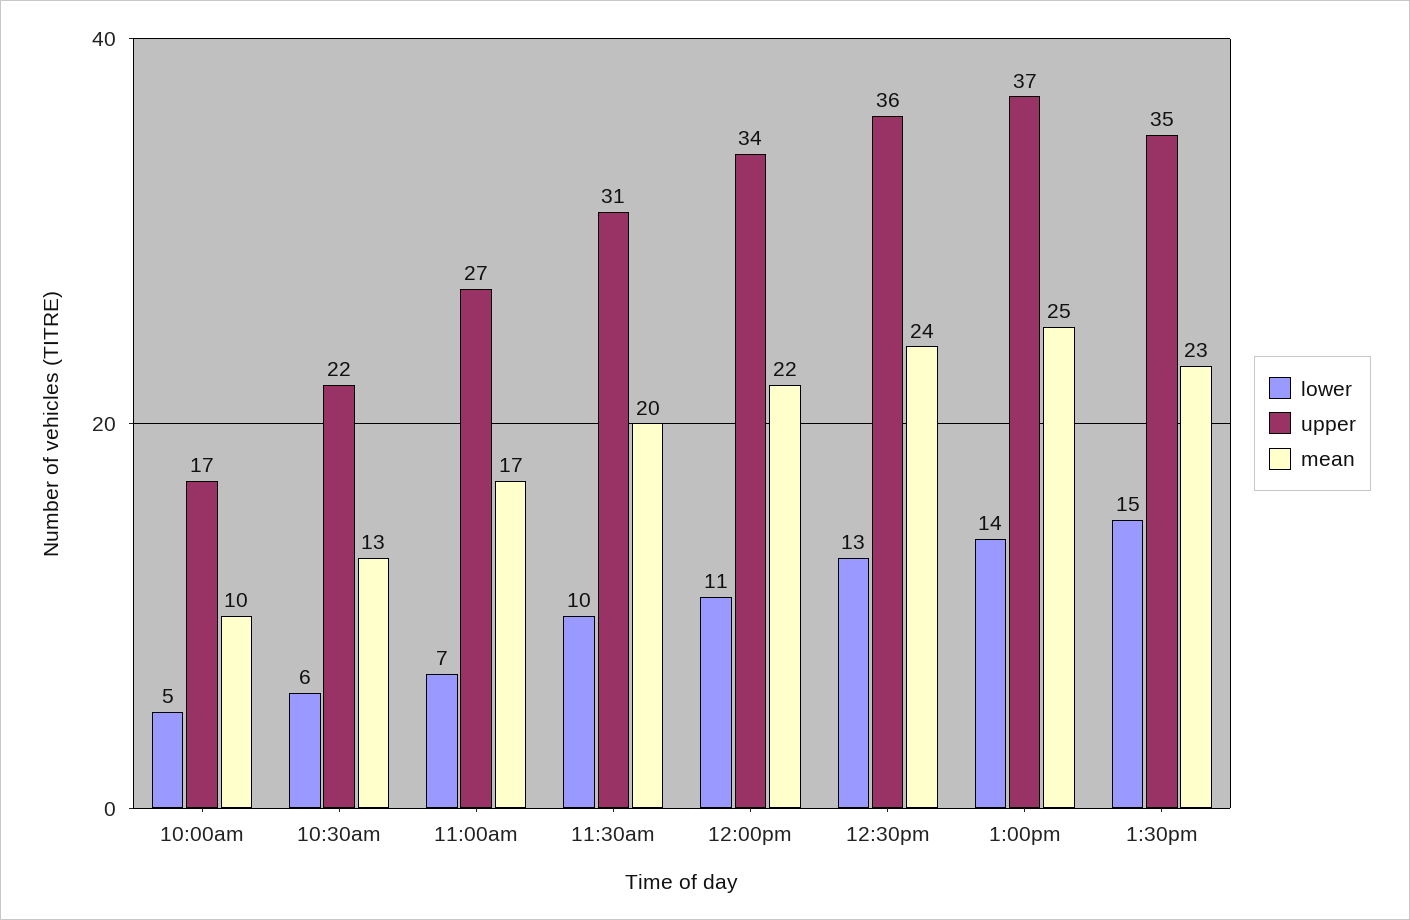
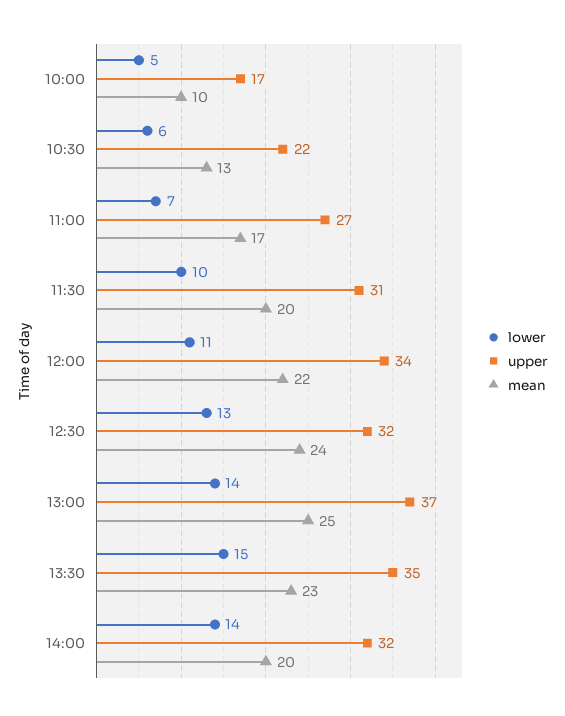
upper, 12:30pm: 36 -> 32
lower, 14:00: none -> 14
upper, 14:00: none -> 32
mean, 14:00: none -> 20

